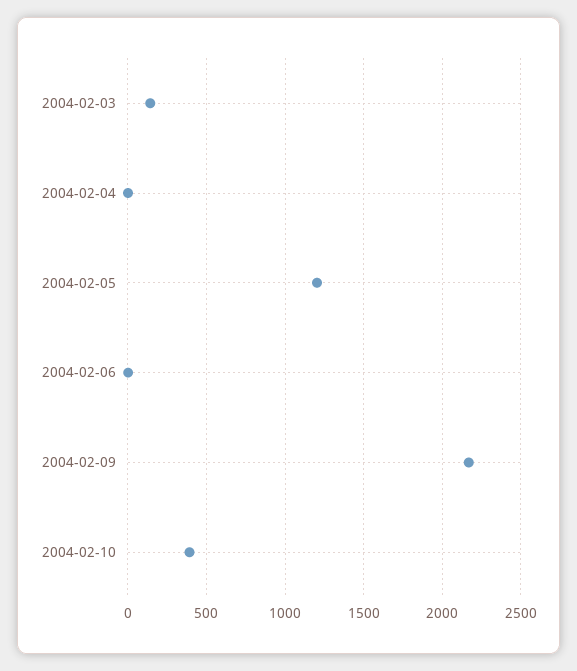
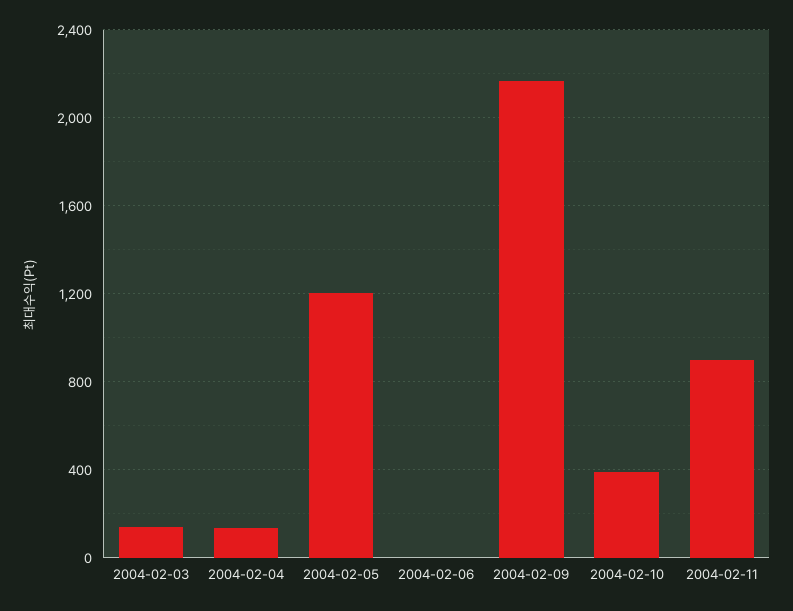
2004-02-04: 0 -> 150
2004-02-11: none -> 900

